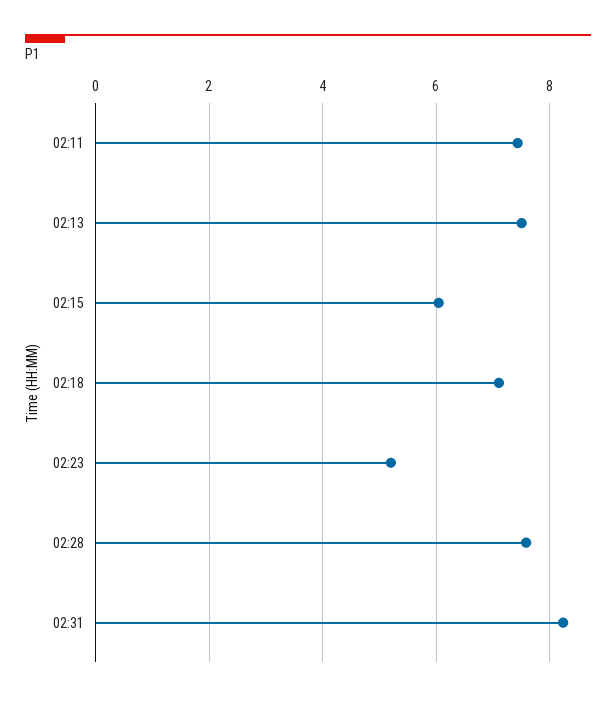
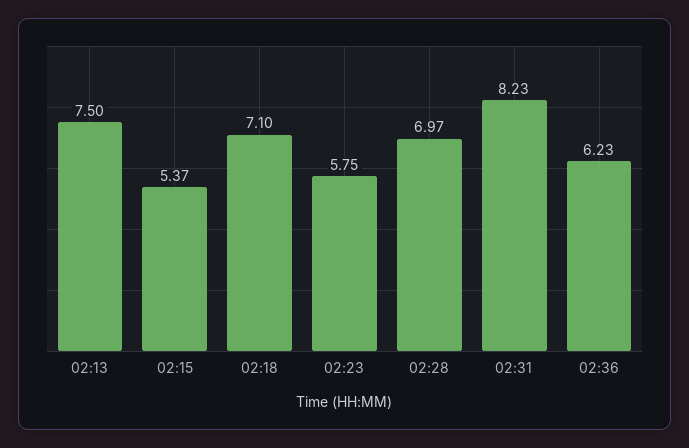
02:11: 7.4 -> none
02:15: 6 -> 5.37
02:23: 5.2 -> 5.75
02:28: 7.6 -> 6.97
02:36: none -> 6.23

